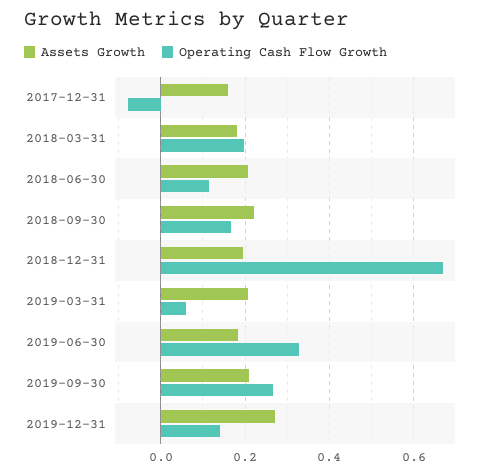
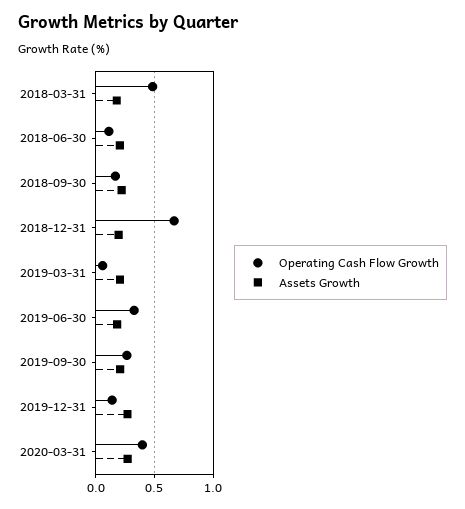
Assets Growth, 2017-12-31: 0.16 -> none
Operating Cash Flow Growth, 2017-12-31: -0.08 -> none
Operating Cash Flow Growth, 2018-03-31: 0.2 -> 0.5
Operating Cash Flow Growth, 2020-03-31: none -> 0.4
Assets Growth, 2020-03-31: none -> 0.3

